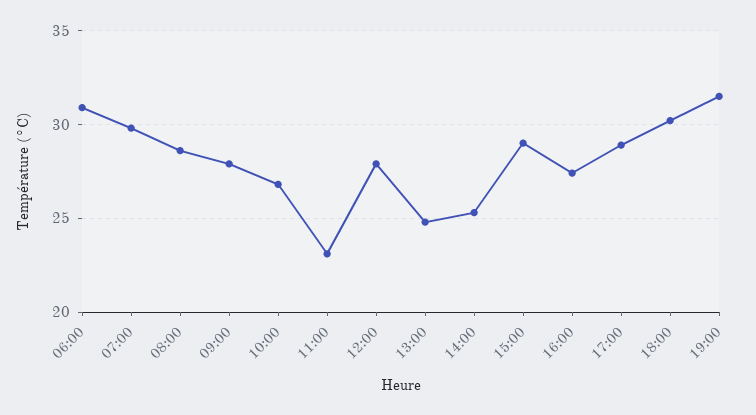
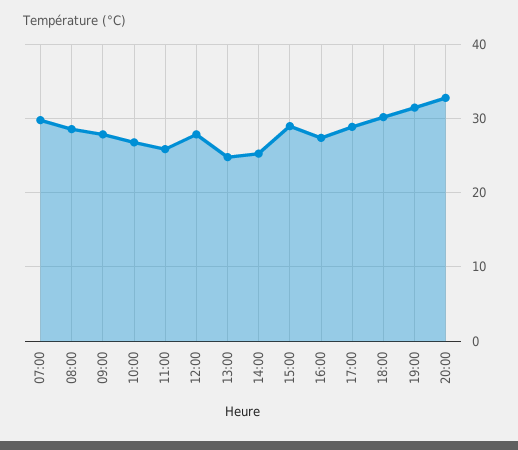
06:00: 31 -> none
11:00: 23 -> 26
20:00: none -> 33

